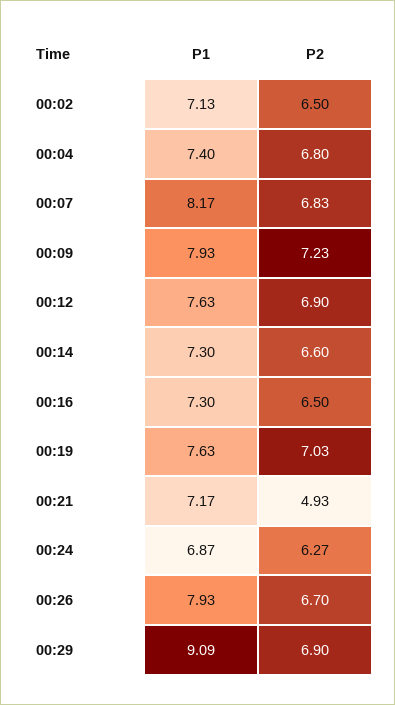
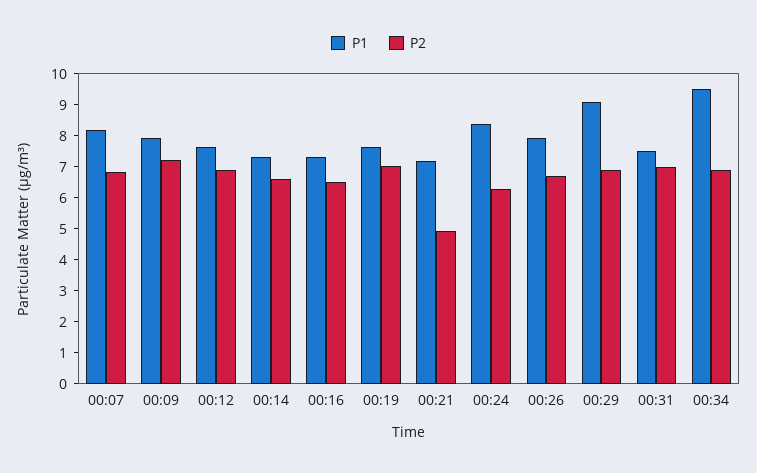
P1, 00:02: 7.13 -> none
P2, 00:02: 6.5 -> none
P1, 00:04: 7.4 -> none
P2, 00:04: 6.8 -> none
P1, 00:24: 6.87 -> 8.5
P1, 00:31: none -> 7.5
P2, 00:31: none -> 7
P1, 00:34: none -> 9.5
P2, 00:34: none -> 7

